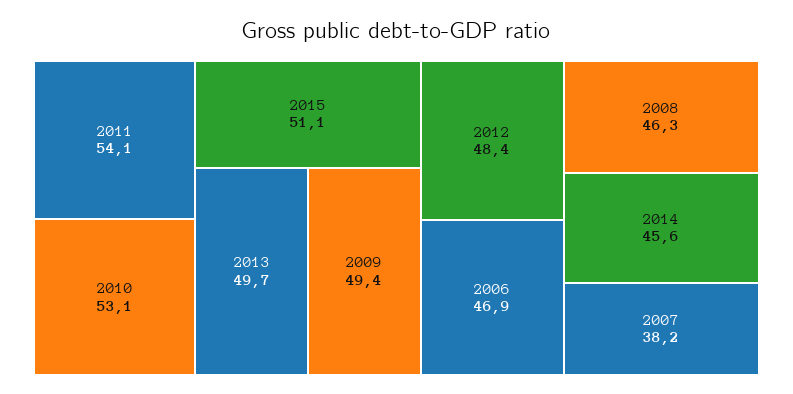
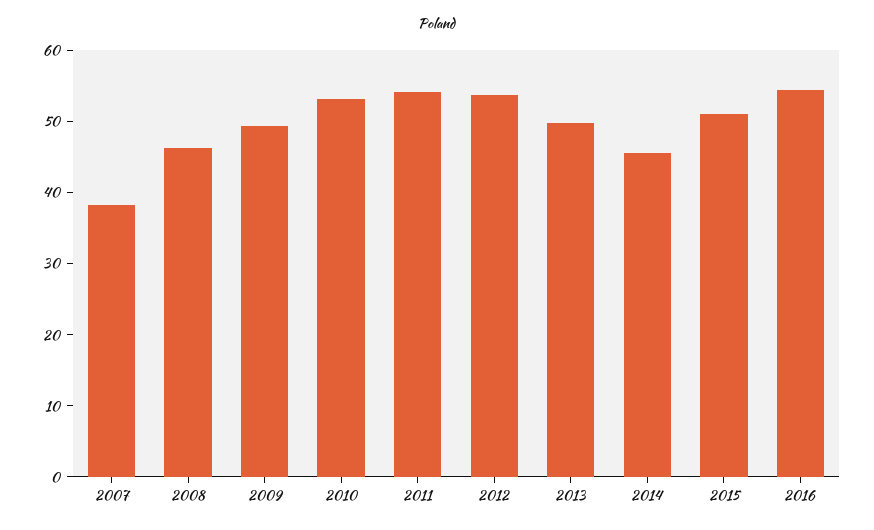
2012: 48.4 -> 54
2006: 46.9 -> none
2016: none -> 54

